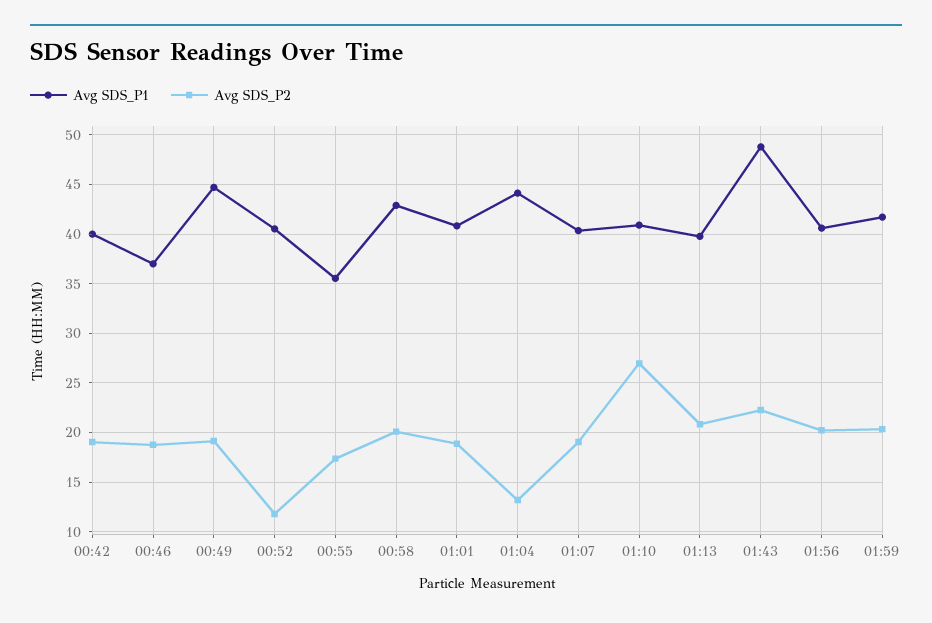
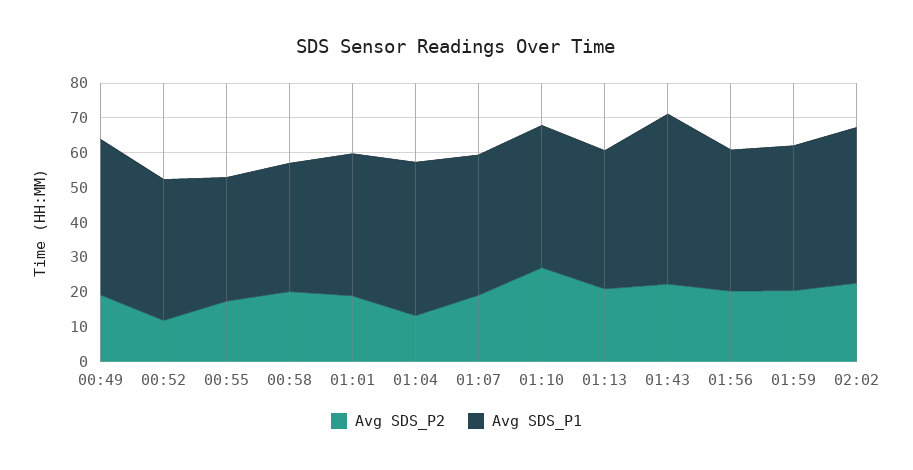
Avg SDS_P1, 00:42: 40 -> none
Avg SDS_P2, 00:42: 19 -> none
Avg SDS_P1, 00:46: 37 -> none
Avg SDS_P2, 00:46: 19 -> none
Avg SDS_P1, 00:58: 43 -> 37.5
Avg SDS_P2, 02:02: none -> 22.5
Avg SDS_P1, 02:02: none -> 45

